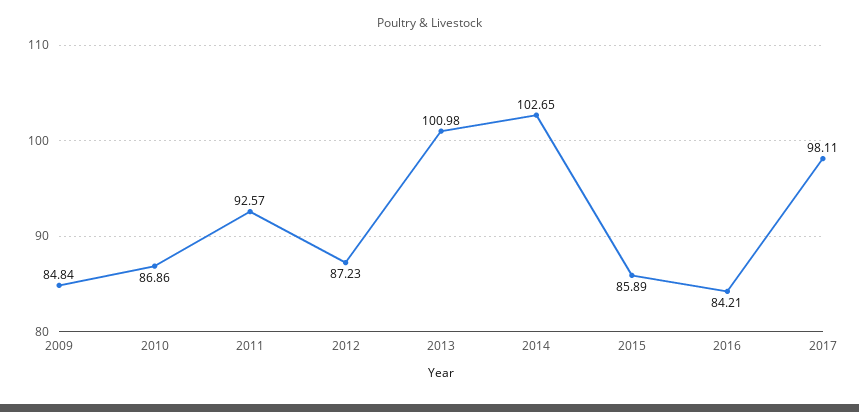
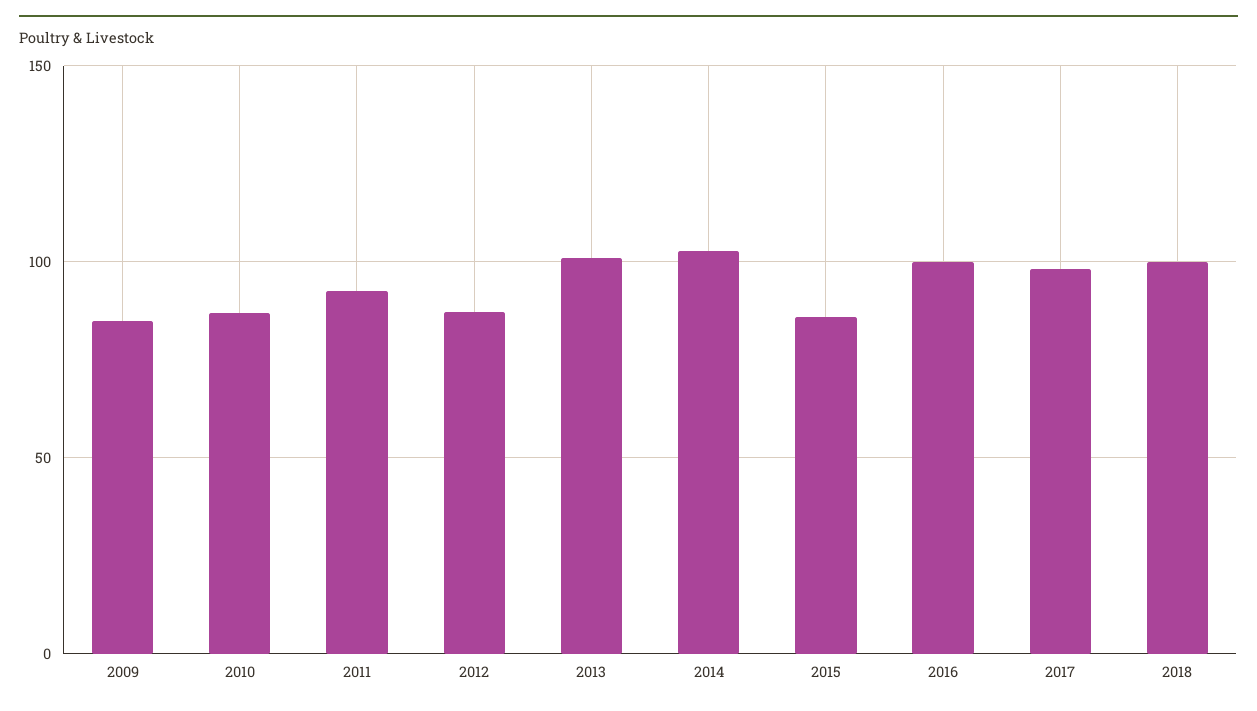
2016: 84.21 -> 100
2018: none -> 100

